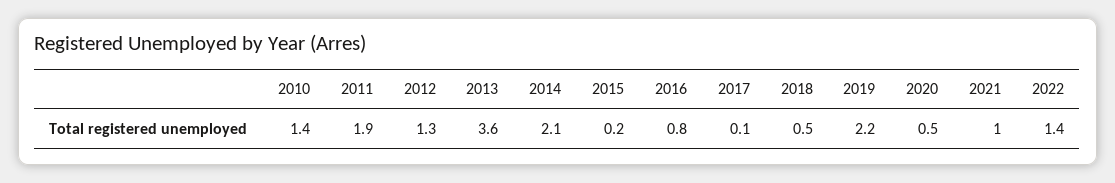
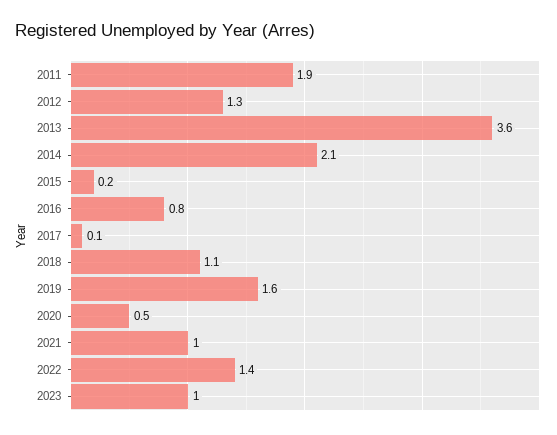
2010: 1.4 -> none
2018: 0.5 -> 1.1
2019: 2.2 -> 1.6
2023: none -> 1

